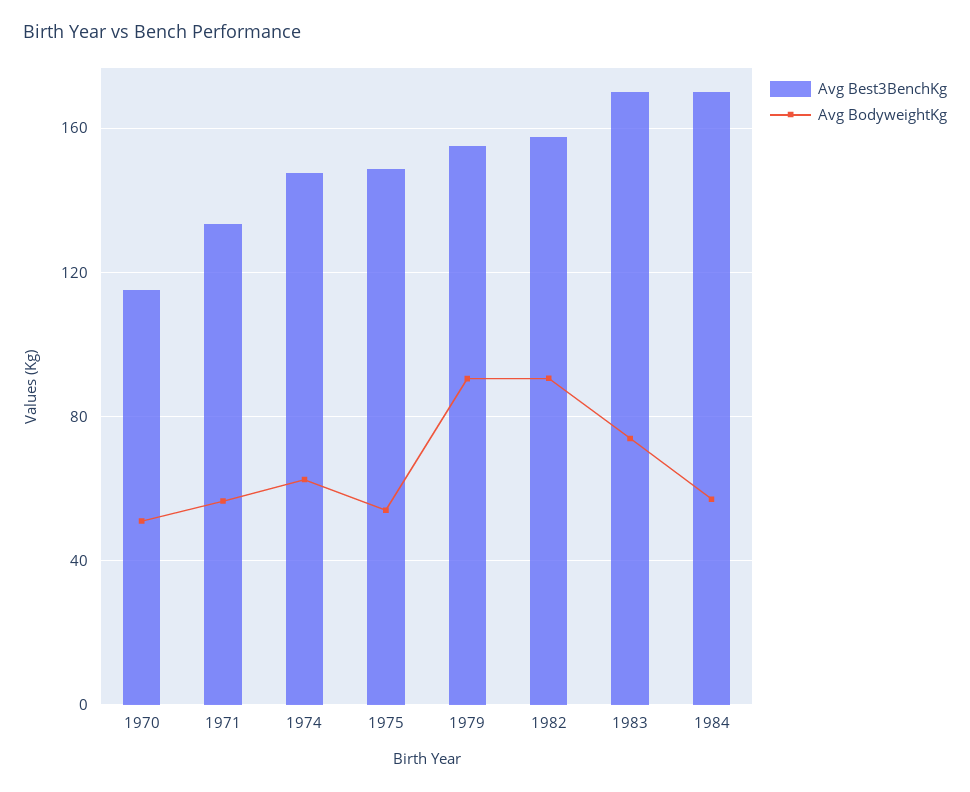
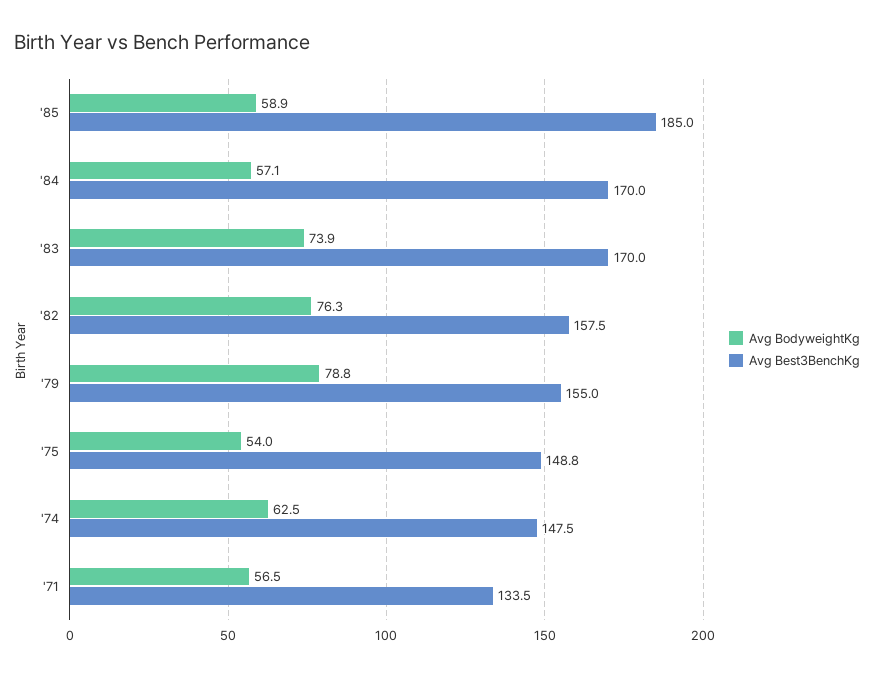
Avg Best3BenchKg, 1970: 115 -> none
Avg BodyweightKg, 1970: 50 -> none
Avg BodyweightKg, 1979: 90 -> 78.8
Avg BodyweightKg, 1982: 90 -> 76.3
Avg BodyweightKg, '85: none -> 58.9
Avg Best3BenchKg, '85: none -> 185

